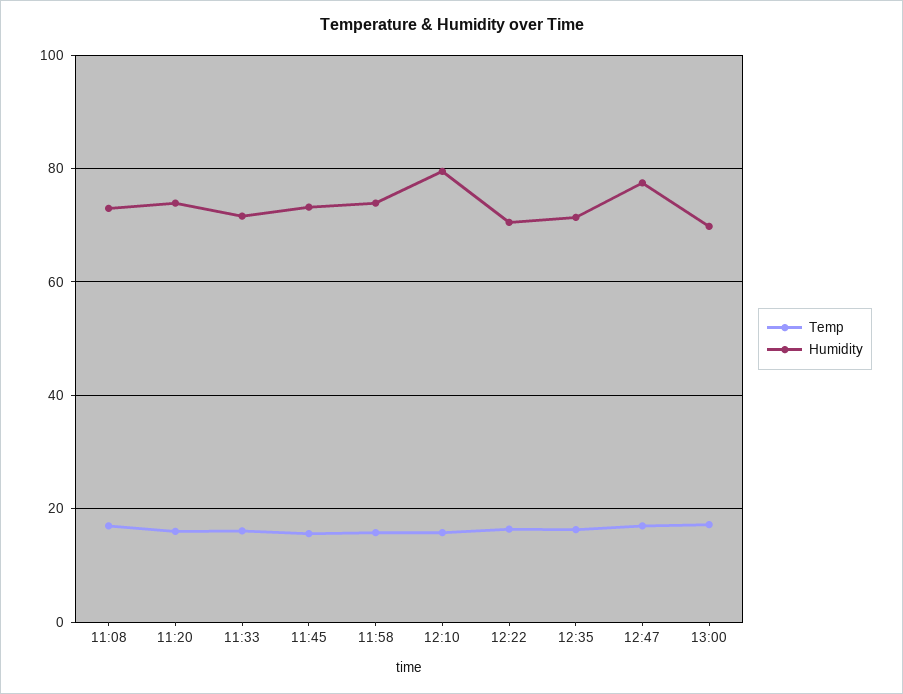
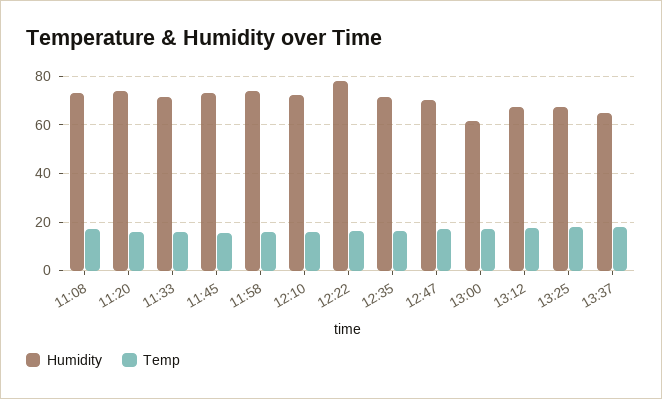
Humidity, 12:10: 80 -> 72.5
Humidity, 12:22: 70 -> 77.5
Humidity, 12:47: 78 -> 70
Humidity, 13:00: 70 -> 62.5
Humidity, 13:12: none -> 67.5
Temp, 13:12: none -> 17.5
Humidity, 13:25: none -> 67.5
Temp, 13:25: none -> 17.5
Humidity, 13:37: none -> 65
Temp, 13:37: none -> 17.5

